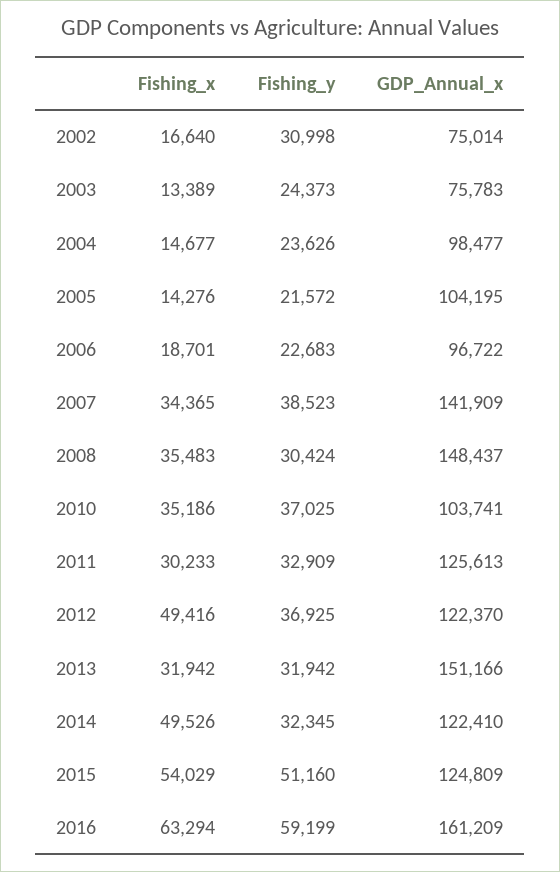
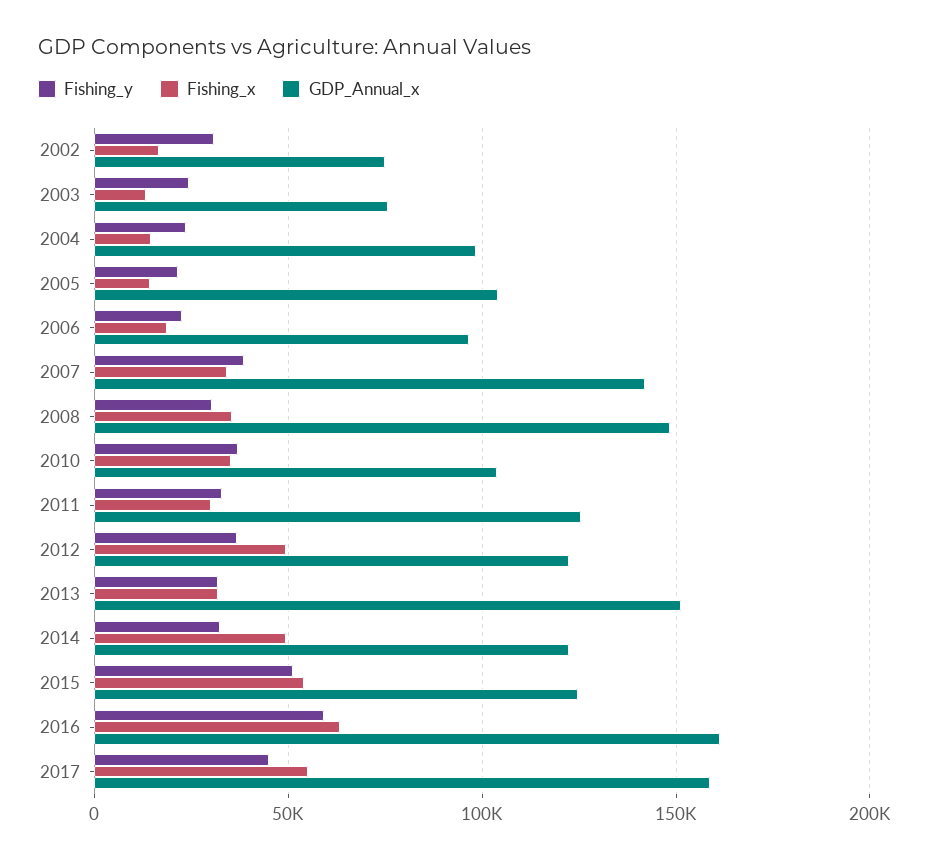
Fishing_y, 2017: none -> 45000
Fishing_x, 2017: none -> 55000
GDP_Annual_x, 2017: none -> 160000

